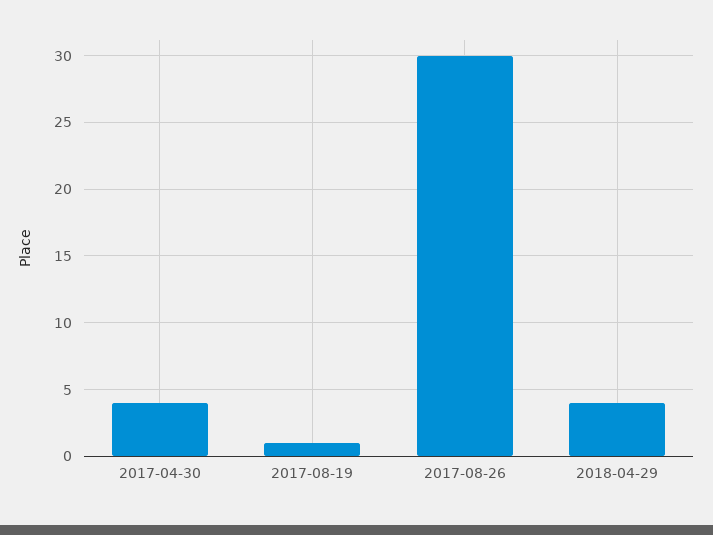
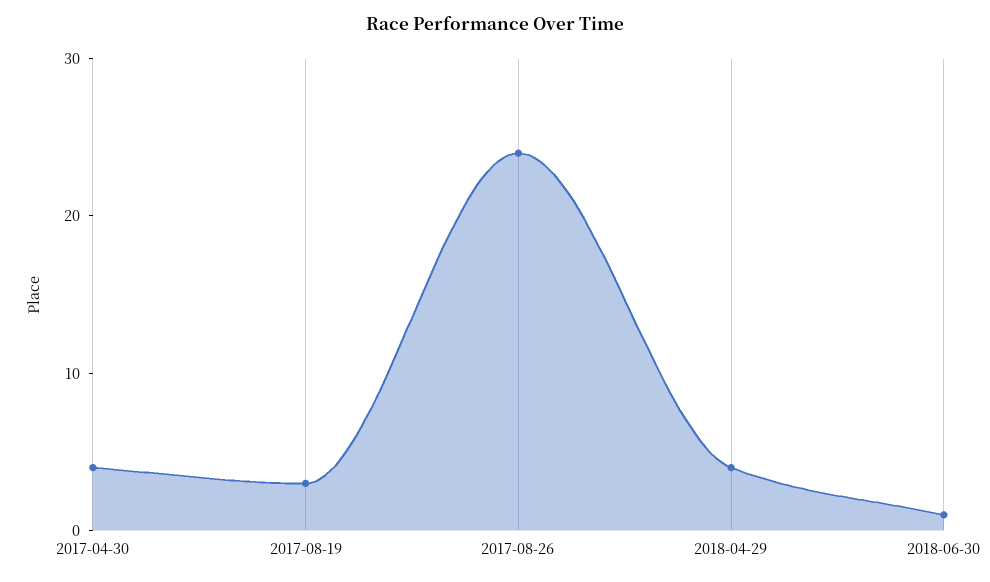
2017-08-19: 1 -> 3
2017-08-26: 30 -> 24
2018-06-30: none -> 1

